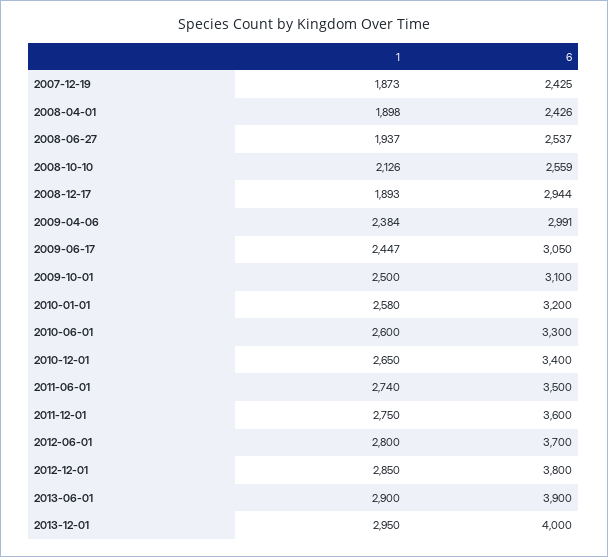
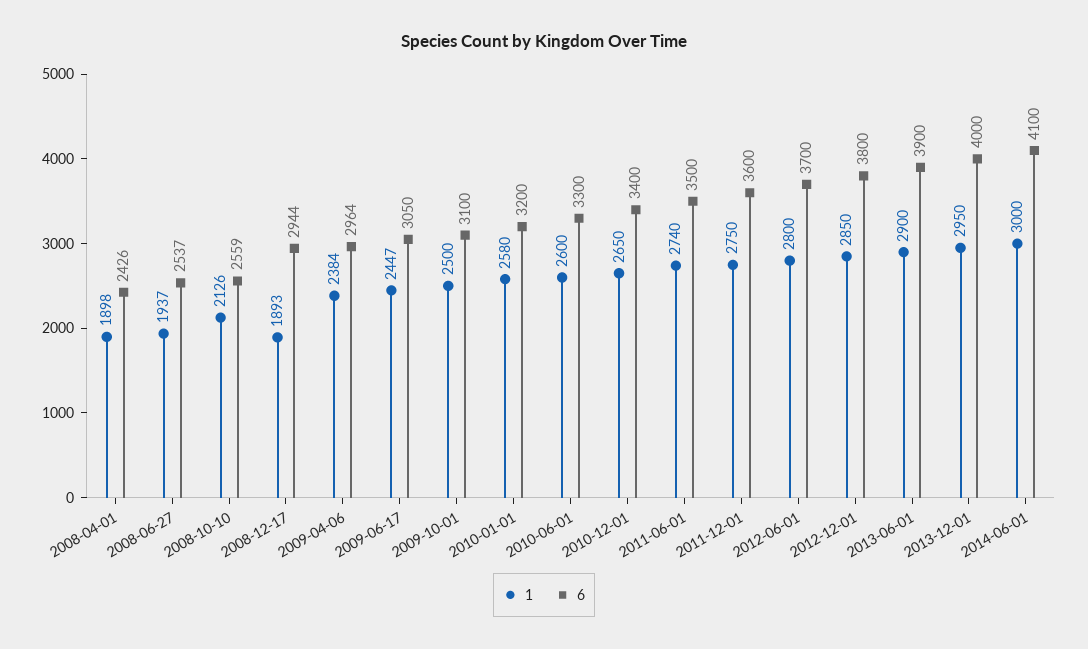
1, 2007-12-19: 1873 -> none
6, 2007-12-19: 2425 -> none
6, 2009-04-06: 2991 -> 2964
1, 2014-06-01: none -> 3000
6, 2014-06-01: none -> 4100

